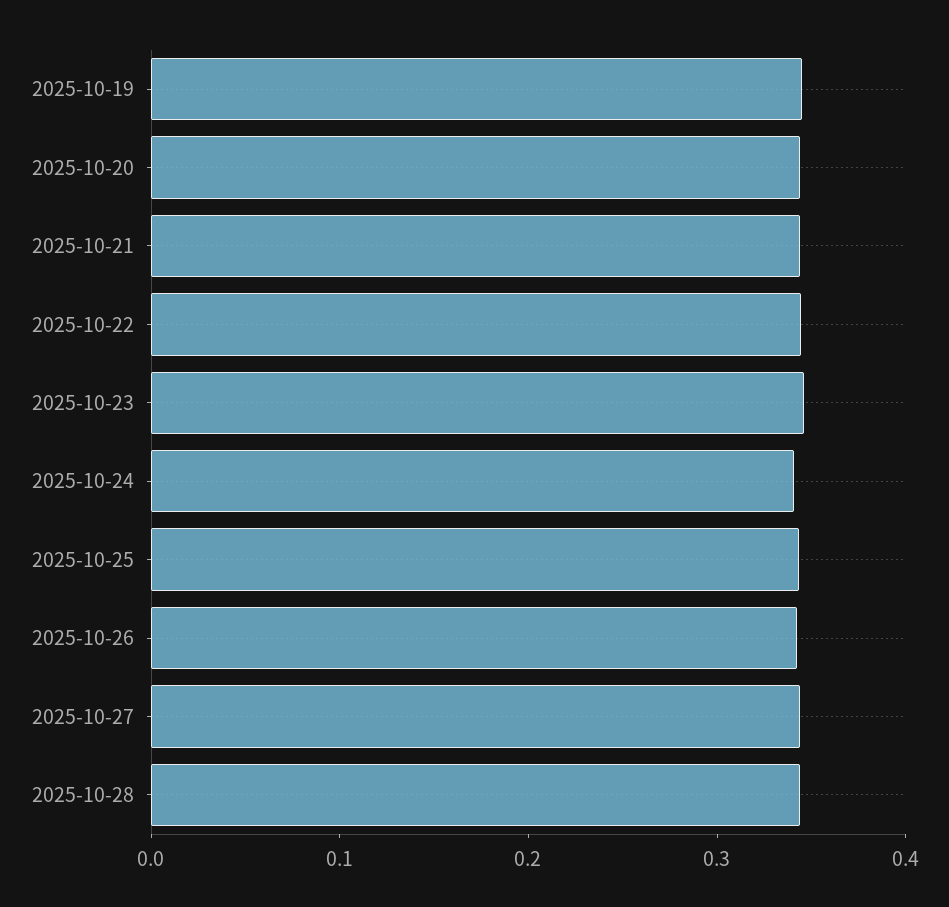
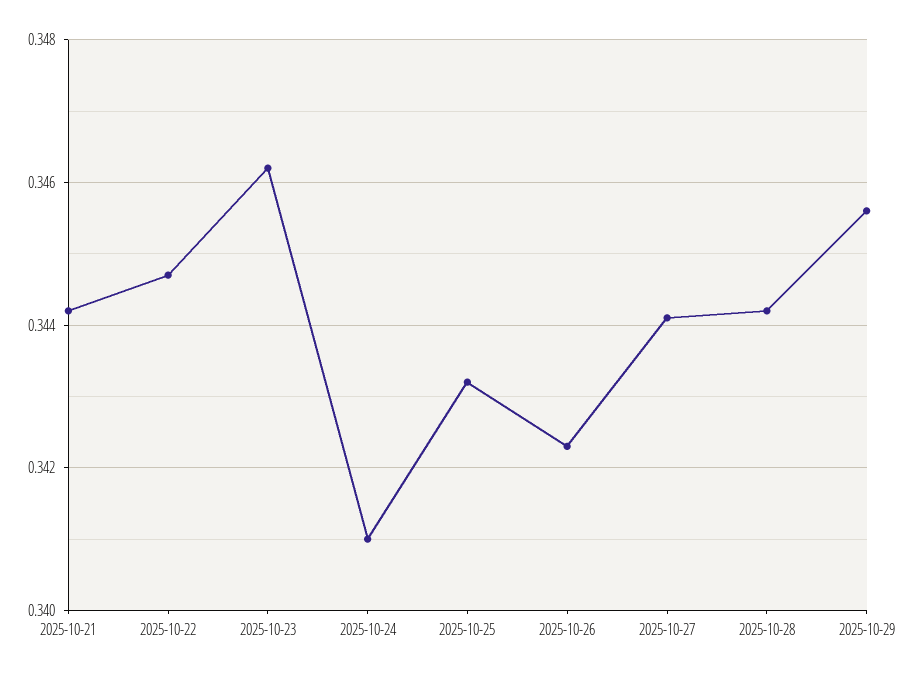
2025-10-19: 0.34 -> none
2025-10-20: 0.34 -> none
2025-10-29: none -> 0.3455

